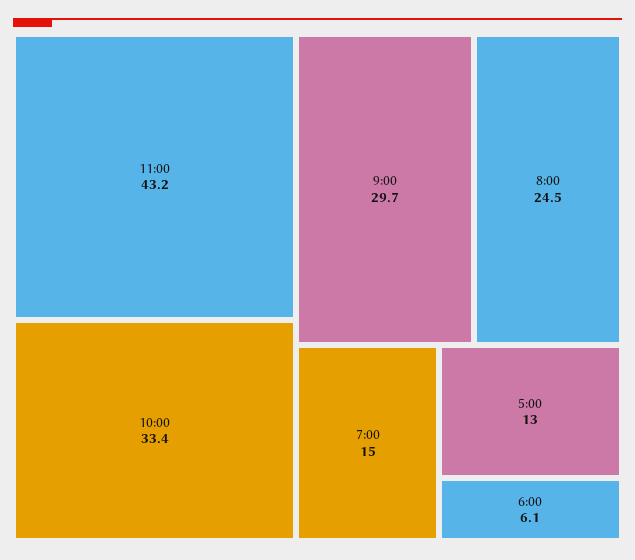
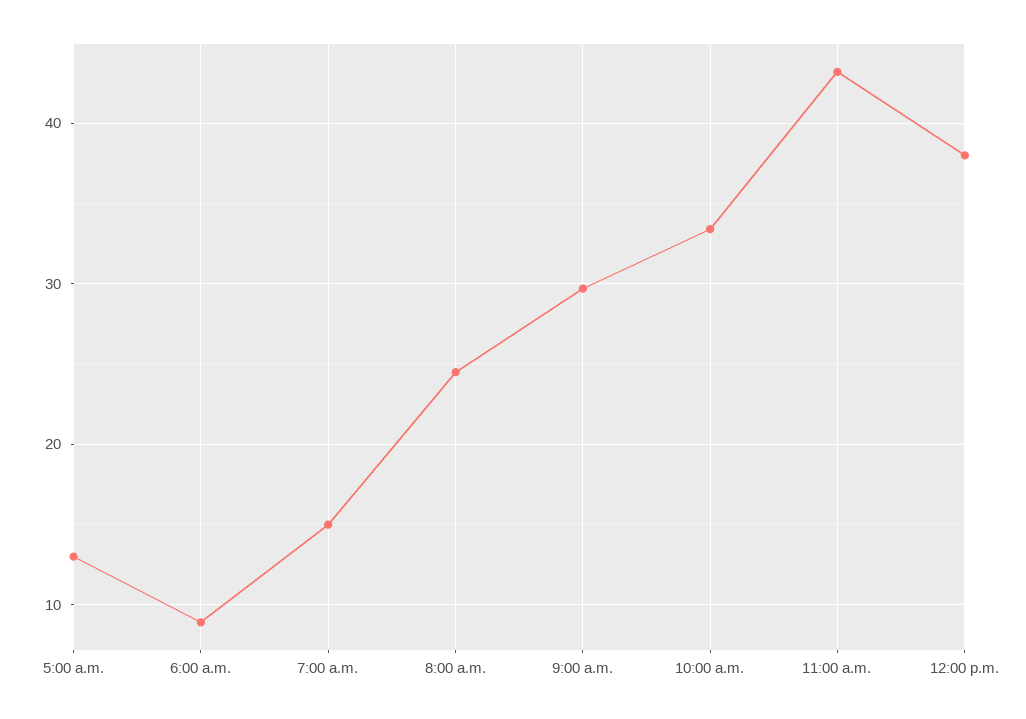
6:00: 6.1 -> 9
12:00 p.m.: none -> 38

